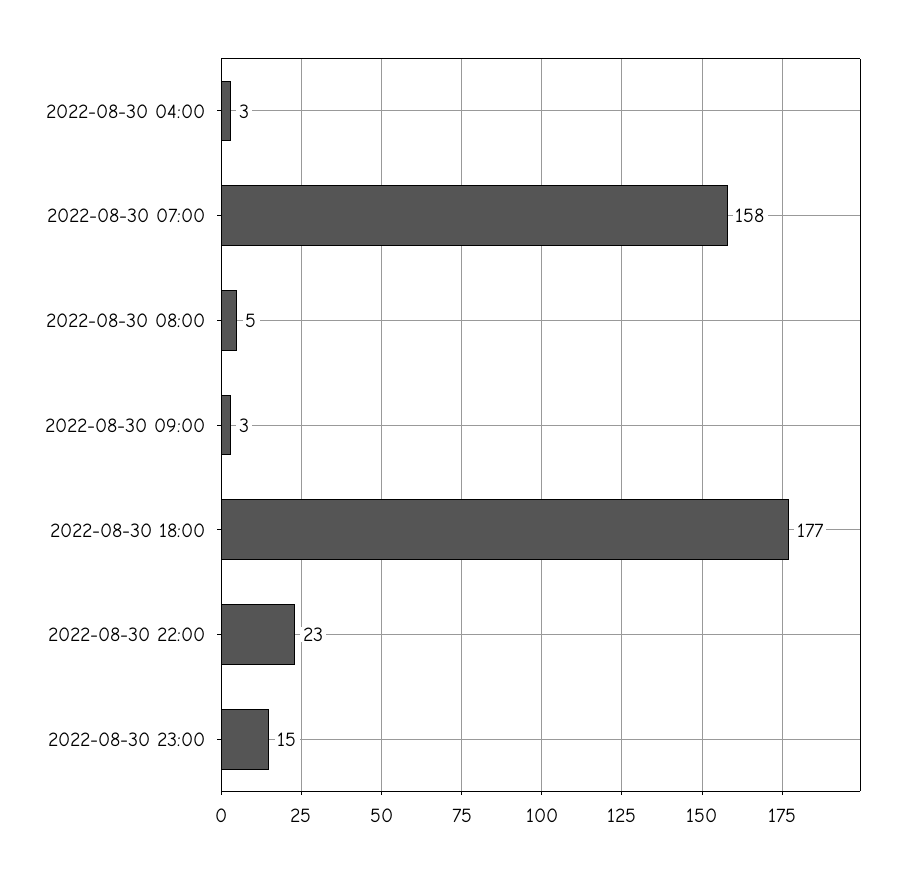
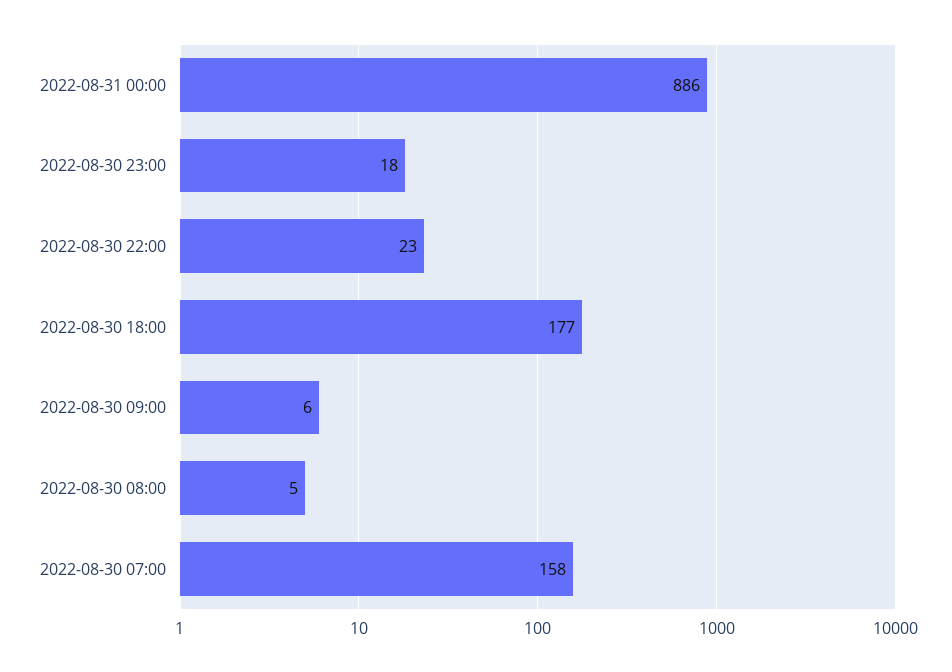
2022-08-30 04:00: 3 -> none
2022-08-30 09:00: 3 -> 6
2022-08-30 23:00: 15 -> 18
2022-08-31 00:00: none -> 886

